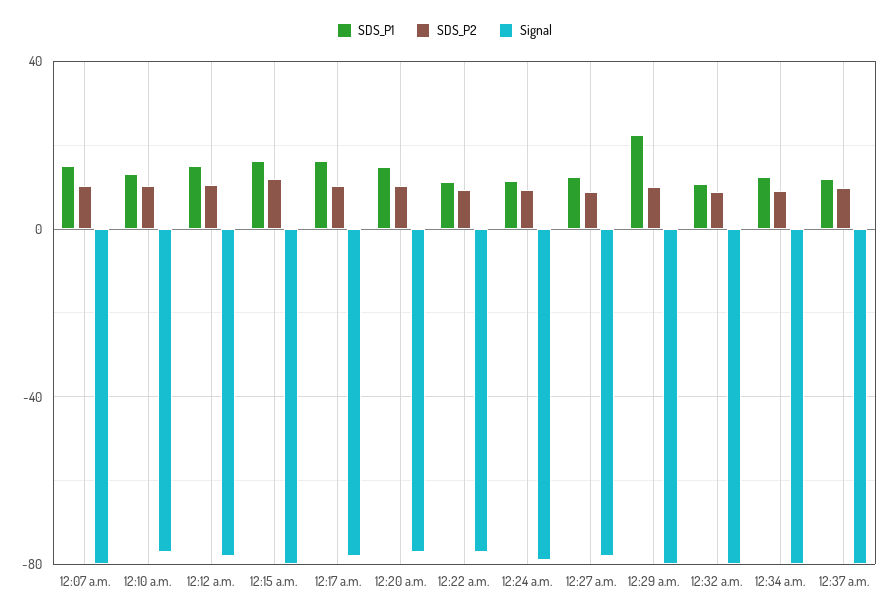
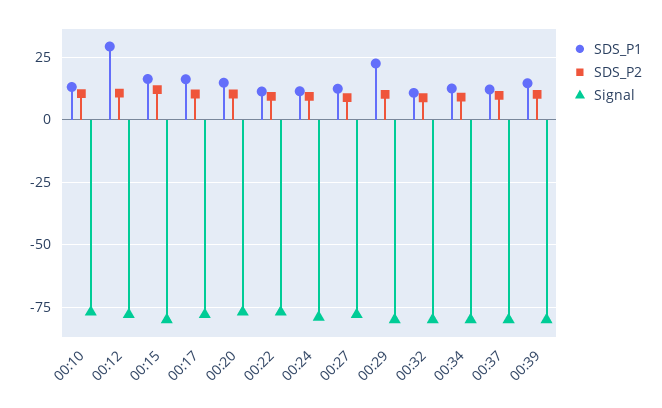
SDS_P1, 12:07 a.m.: 15 -> none
SDS_P2, 12:07 a.m.: 10 -> none
Signal, 12:07 a.m.: -80 -> none
SDS_P1, 12:12 a.m.: 15 -> 30
SDS_P1, 00:39: none -> 15
SDS_P2, 00:39: none -> 10
Signal, 00:39: none -> -80

